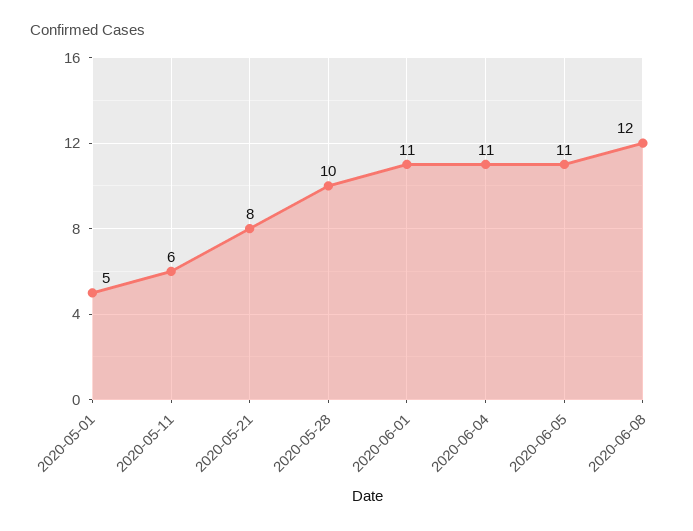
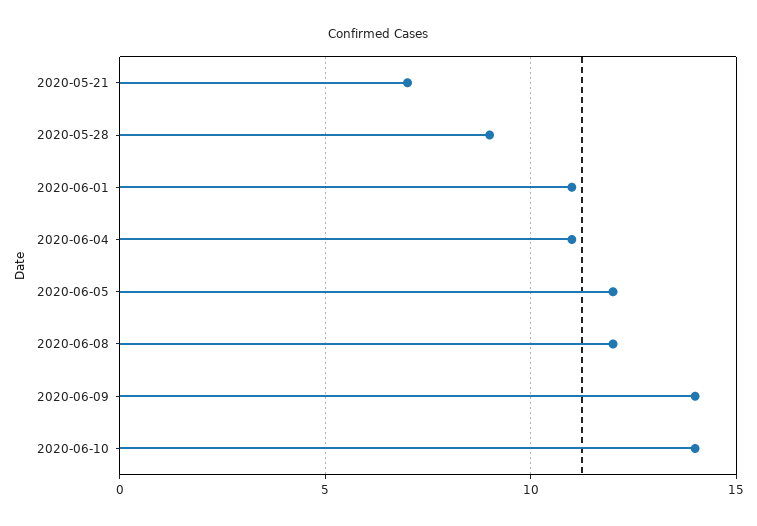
2020-05-01: 5 -> none
2020-05-11: 6 -> none
2020-05-21: 8 -> 7
2020-05-28: 10 -> 9
2020-06-05: 11 -> 12
2020-06-09: none -> 14
2020-06-10: none -> 14

